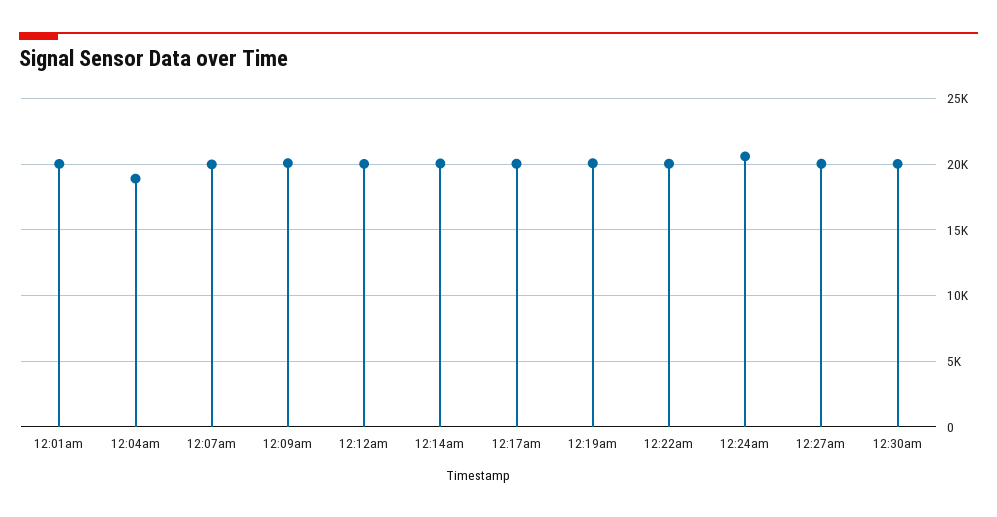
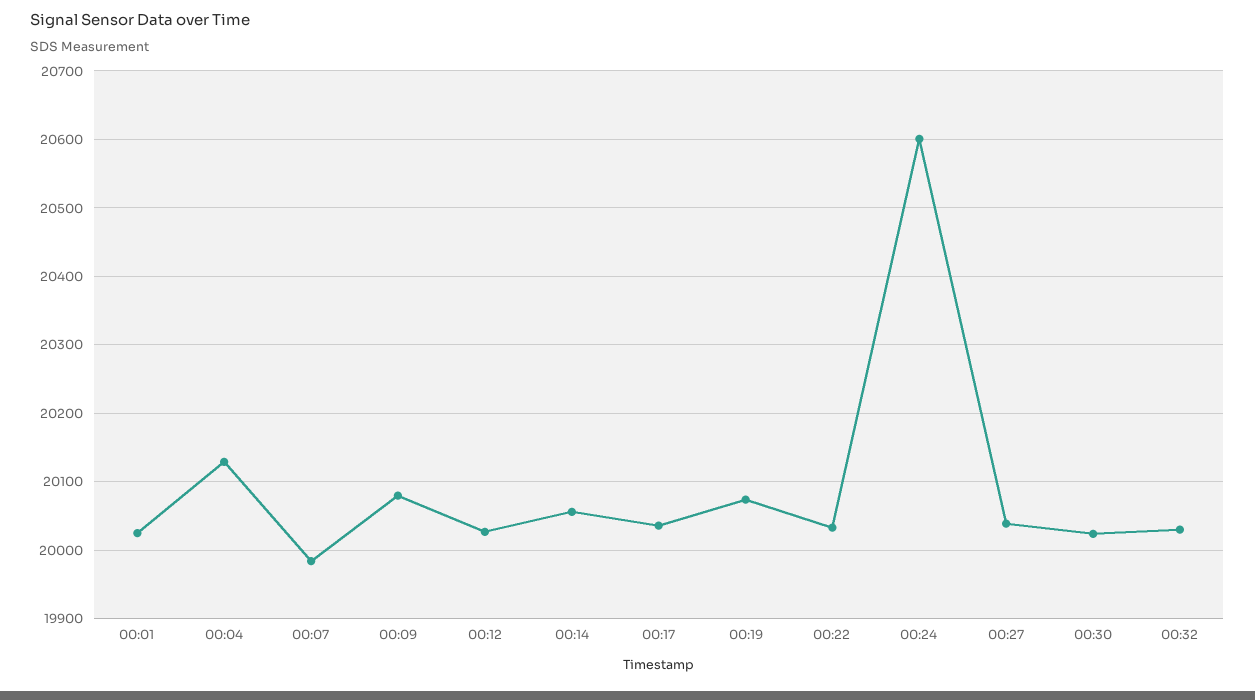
12:04am: 19000 -> 20130
00:32: none -> 20030

